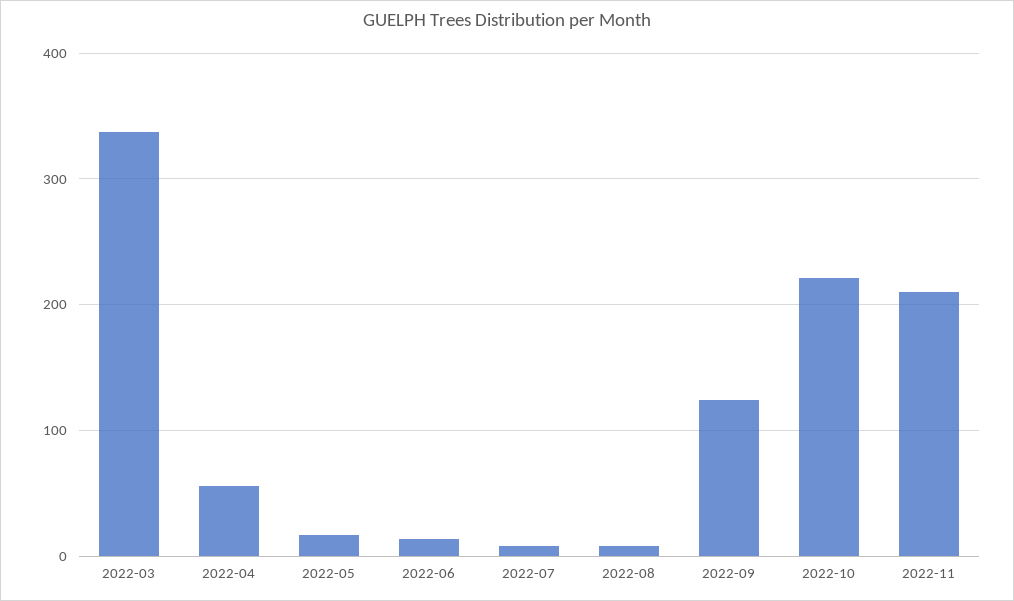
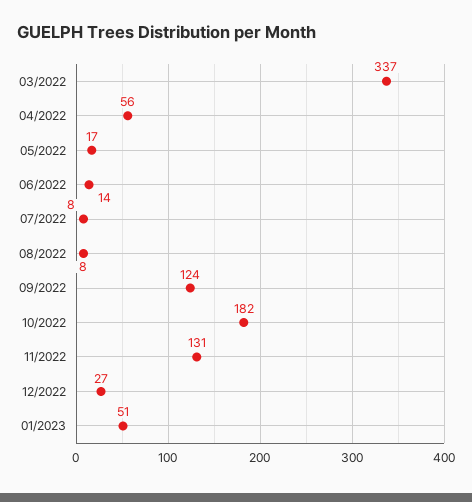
2022-10: 220 -> 182
2022-11: 210 -> 131
12/2022: none -> 27
01/2023: none -> 51

